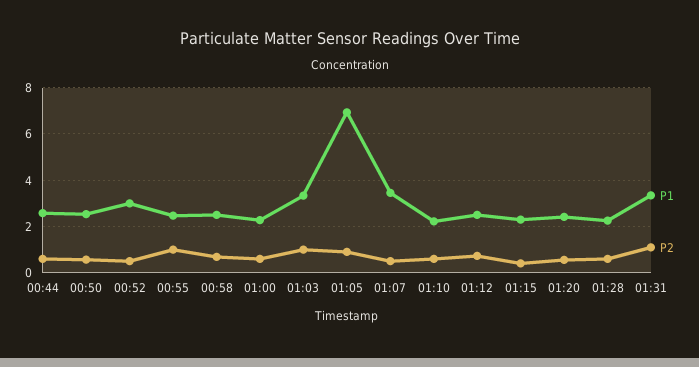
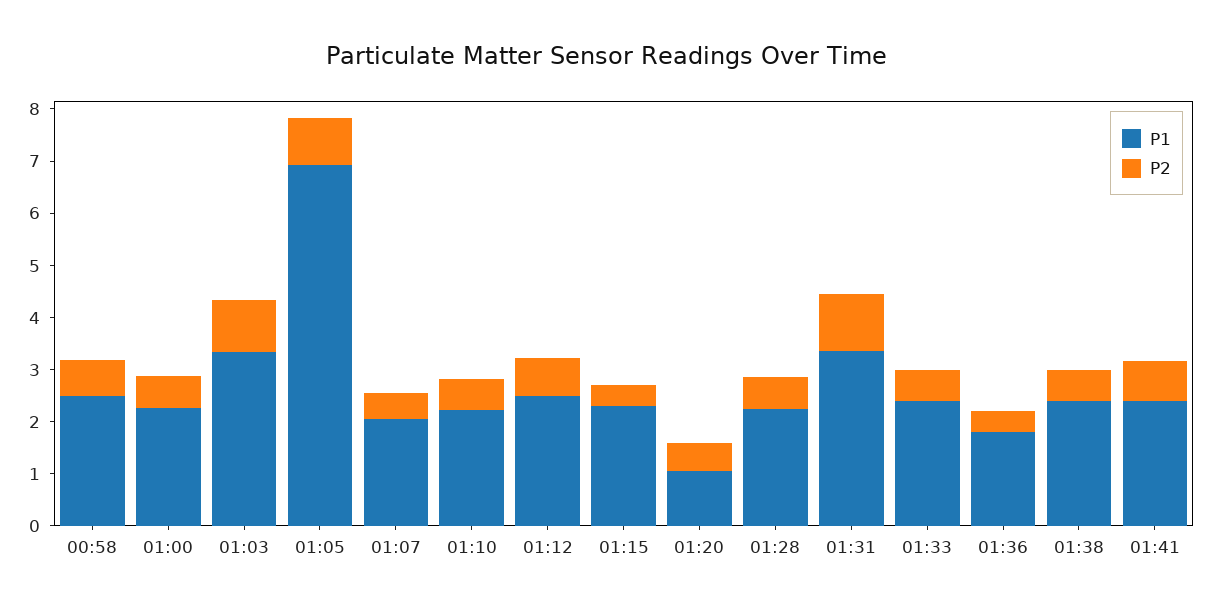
P1, 00:44: 2.5 -> none
P2, 00:44: 0.5 -> none
P1, 00:50: 2.5 -> none
P2, 00:50: 0.5 -> none
P1, 00:52: 3 -> none
P2, 00:52: 0.5 -> none
P1, 00:55: 2.5 -> none
P2, 00:55: 1 -> none
P1, 01:07: 3.5 -> 2
P1, 01:20: 2.5 -> 1
P1, 01:33: none -> 2.4
P2, 01:33: none -> 0.6
P1, 01:36: none -> 1.8
P2, 01:36: none -> 0.4
P1, 01:38: none -> 2.4
P2, 01:38: none -> 0.6
P1, 01:41: none -> 2.4
P2, 01:41: none -> 0.8

